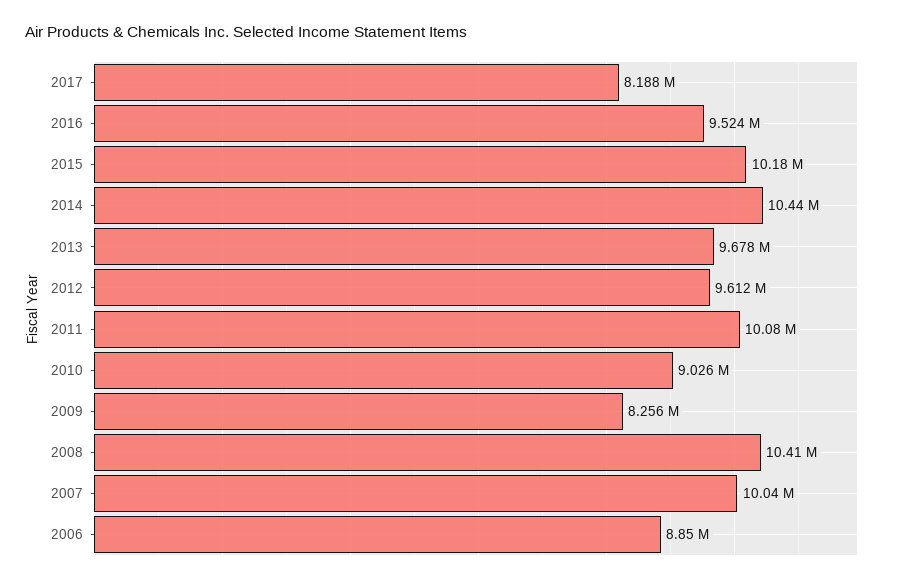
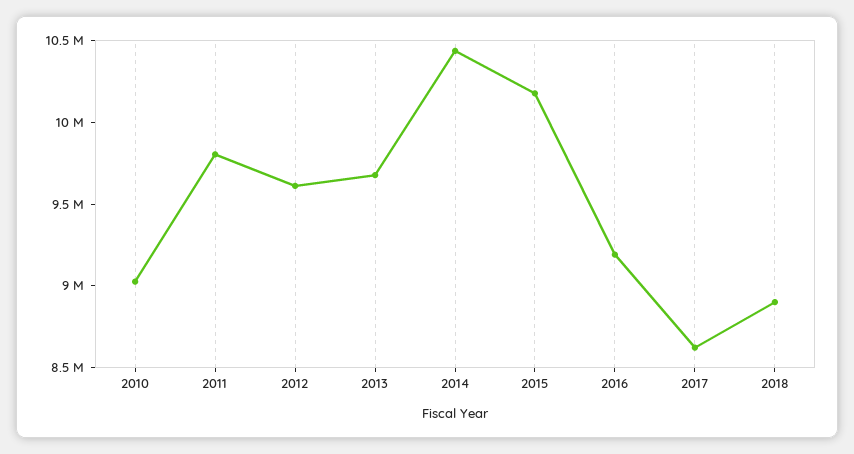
2017: 8188000 -> 8600000
2016: 9524000 -> 9200000
2011: 10080000 -> 9800000
2009: 8256000 -> none
2008: 10410000 -> none
2007: 10040000 -> none
2006: 8850000 -> none
2018: none -> 8900000

